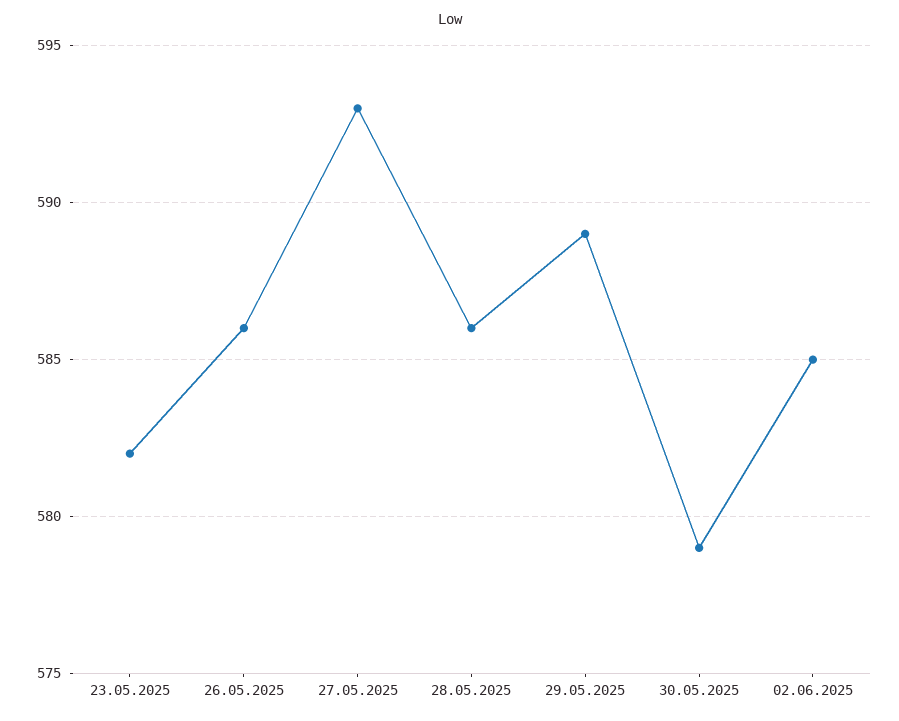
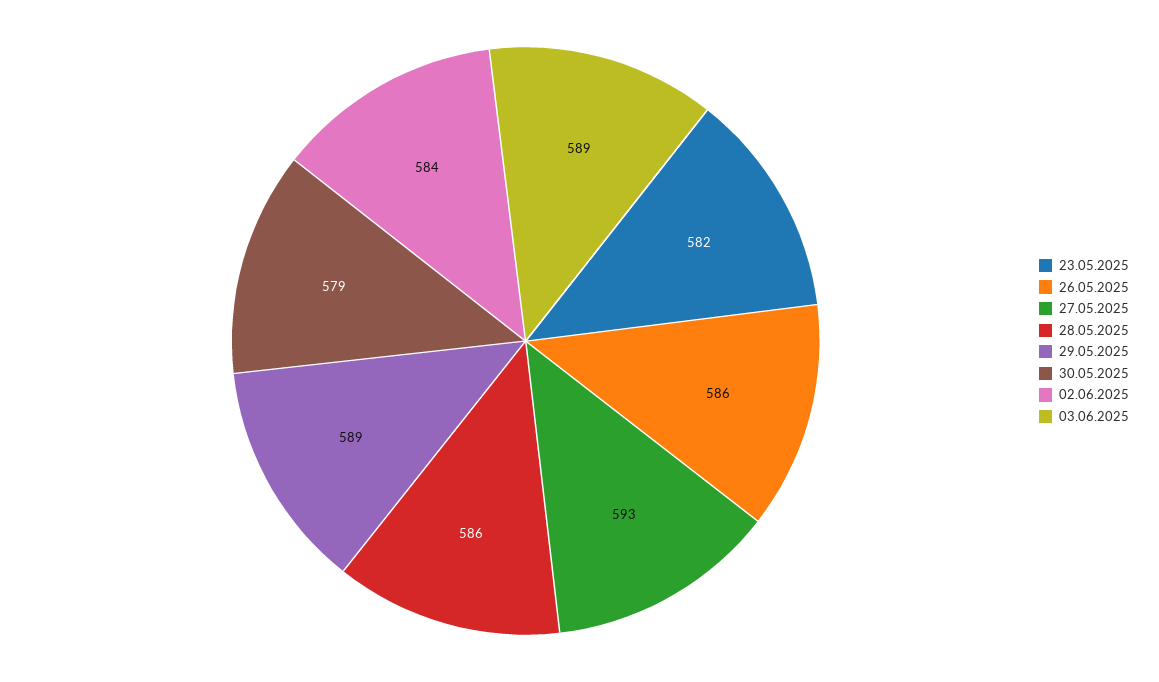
02.06.2025: 585 -> 584
03.06.2025: none -> 589

